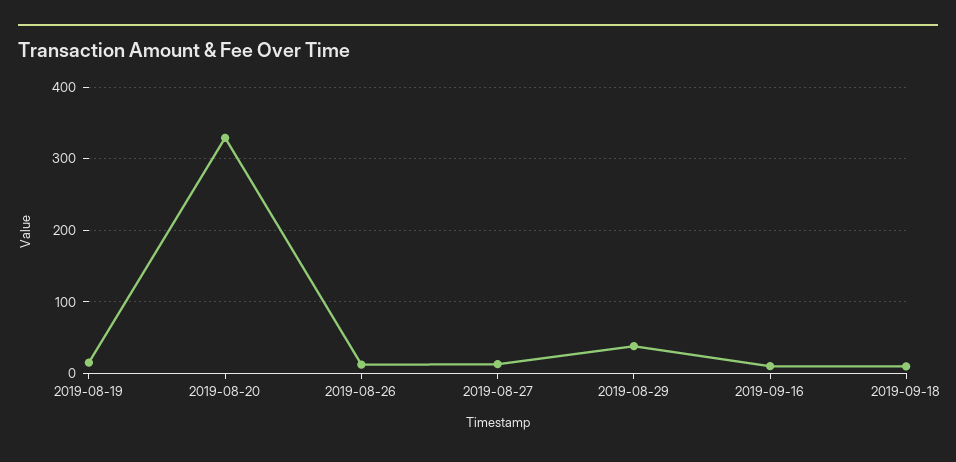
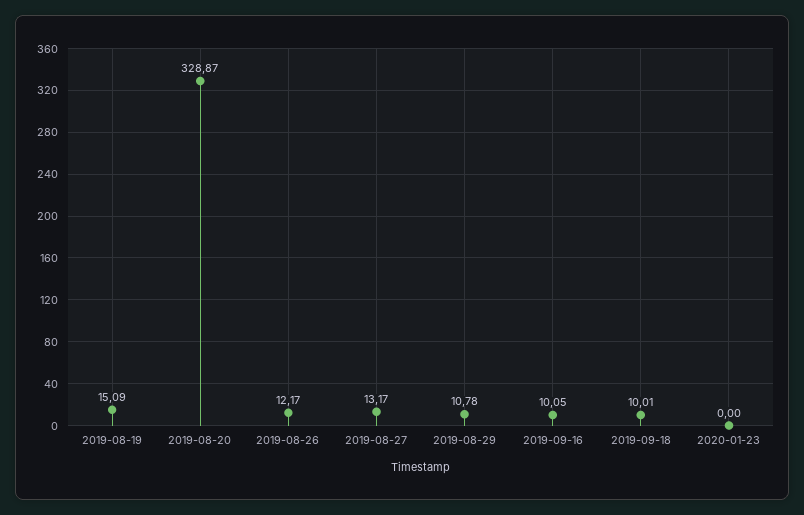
2019-08-29: 40 -> 10.78
2020-01-23: none -> 0

